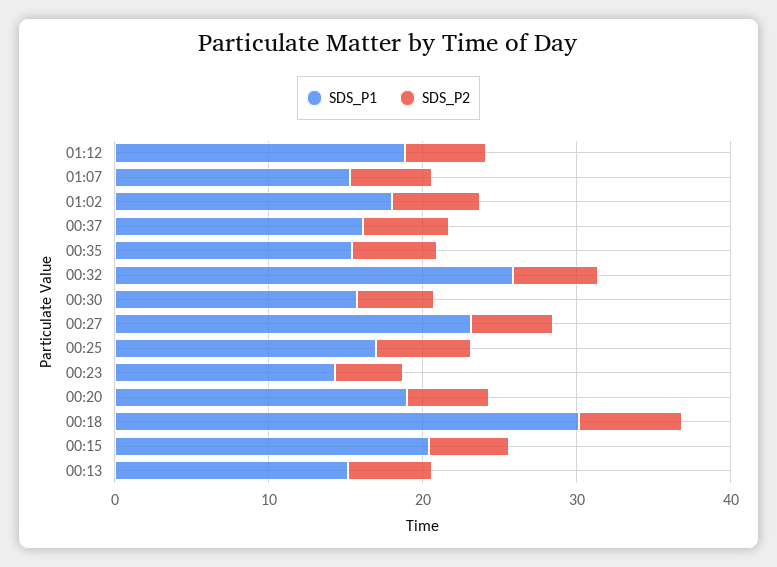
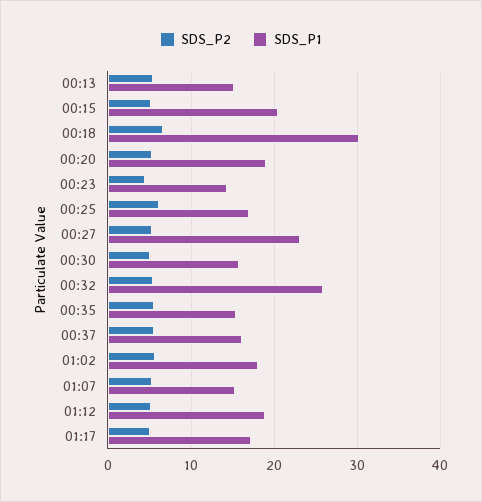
SDS_P2, 01:17: none -> 5
SDS_P1, 01:17: none -> 17

